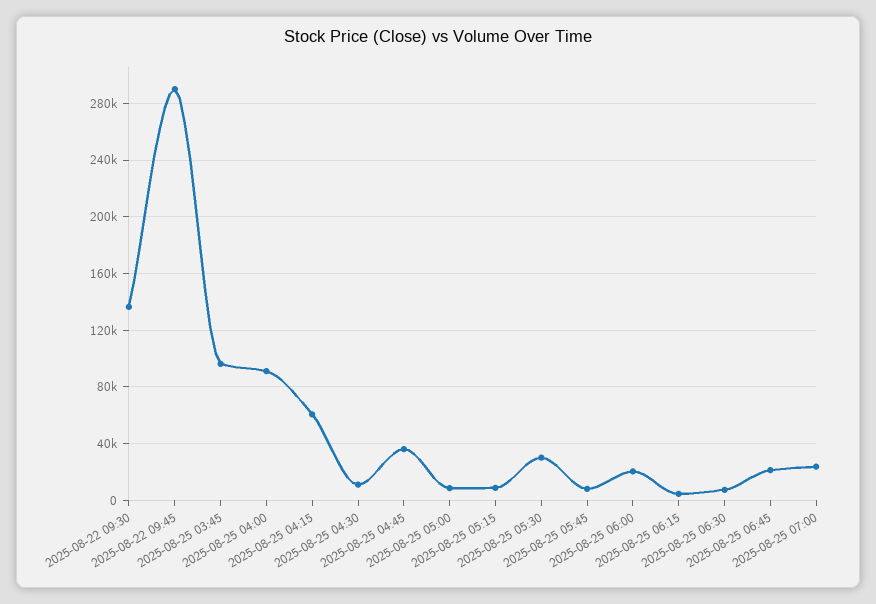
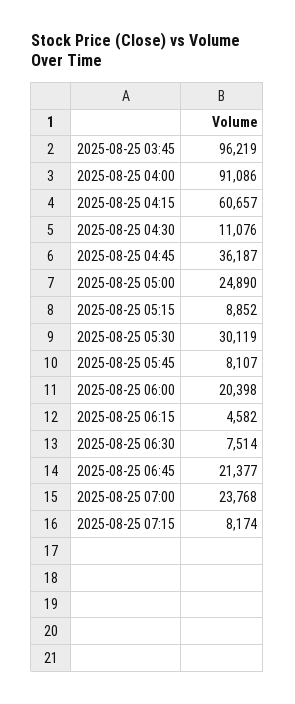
2025-08-22 09:30: 135000 -> none
2025-08-22 09:45: 290000 -> none
2025-08-25 05:00: 10000 -> 24890
2025-08-25 07:15: none -> 8174

